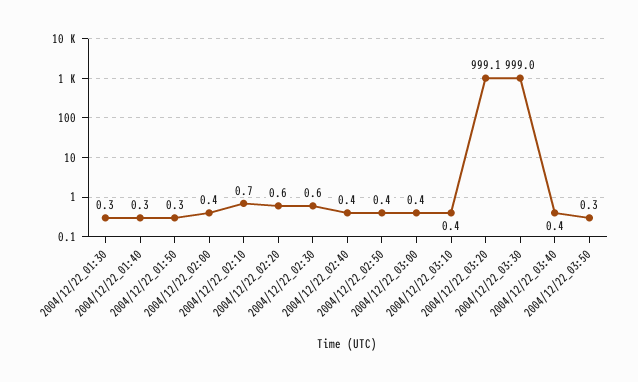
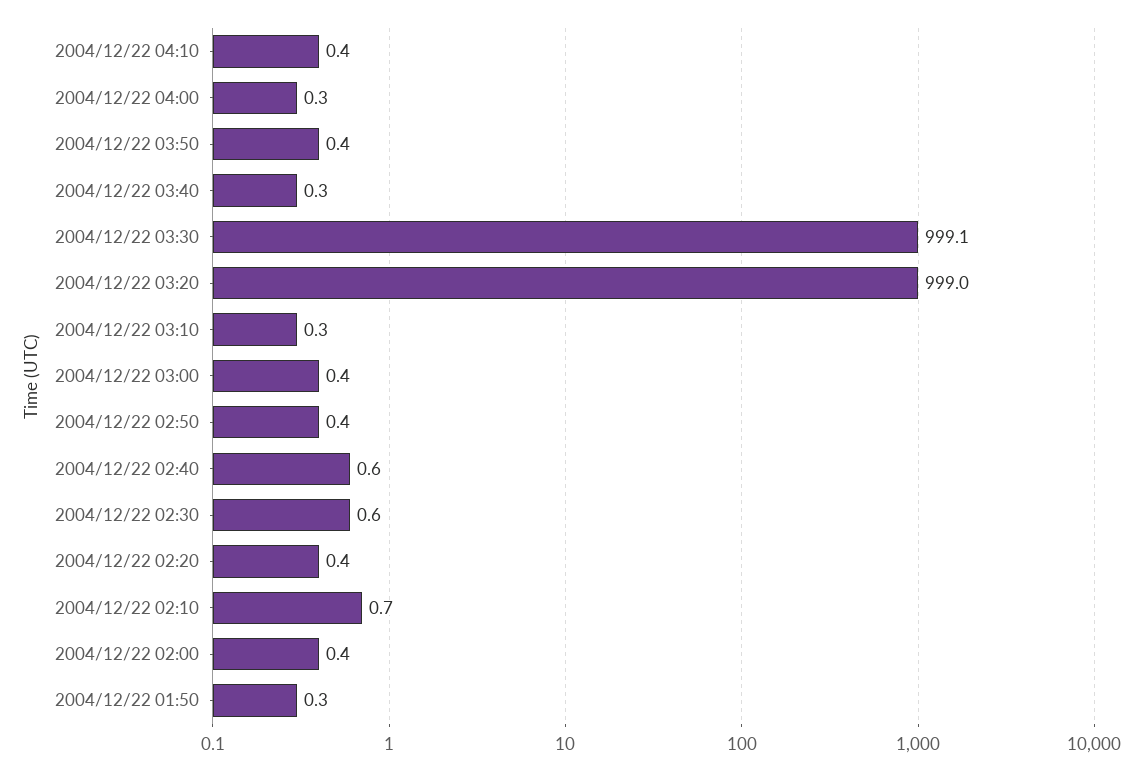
2004/12/22_01:30: 0.3 -> none
2004/12/22_01:40: 0.3 -> none
2004/12/22_02:20: 0.6 -> 0.4
2004/12/22_02:40: 0.4 -> 0.6
2004/12/22_03:10: 0.4 -> 0.3
2004/12/22_03:20: 999.1 -> 999
2004/12/22_03:30: 999 -> 999.1
2004/12/22_03:40: 0.4 -> 0.3
2004/12/22_03:50: 0.3 -> 0.4
2004/12/22 04:10: none -> 0.4
2004/12/22 04:00: none -> 0.3

